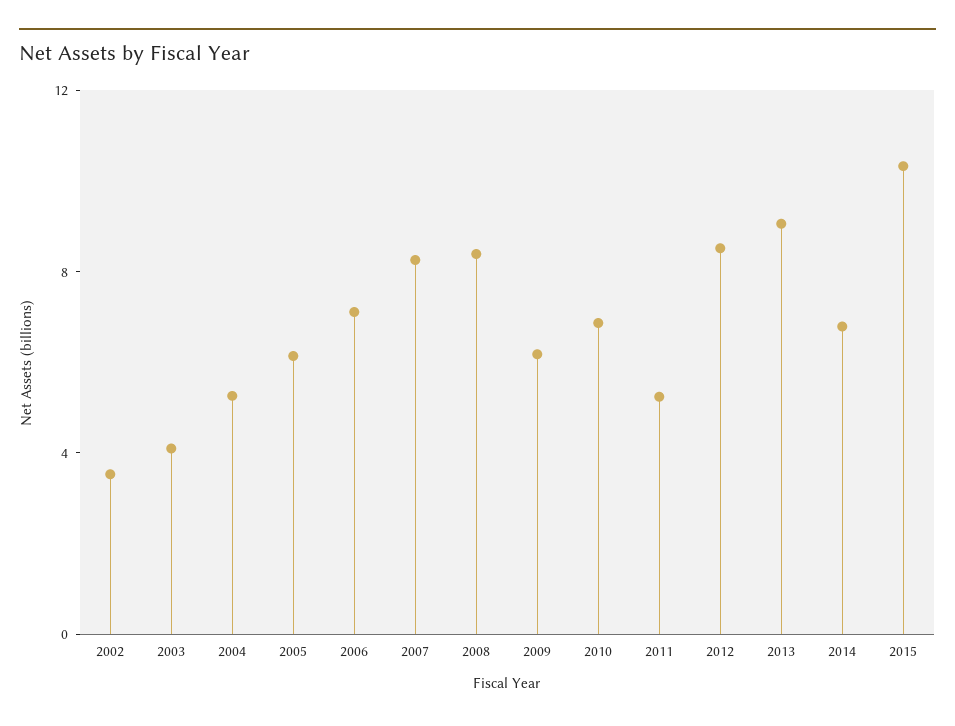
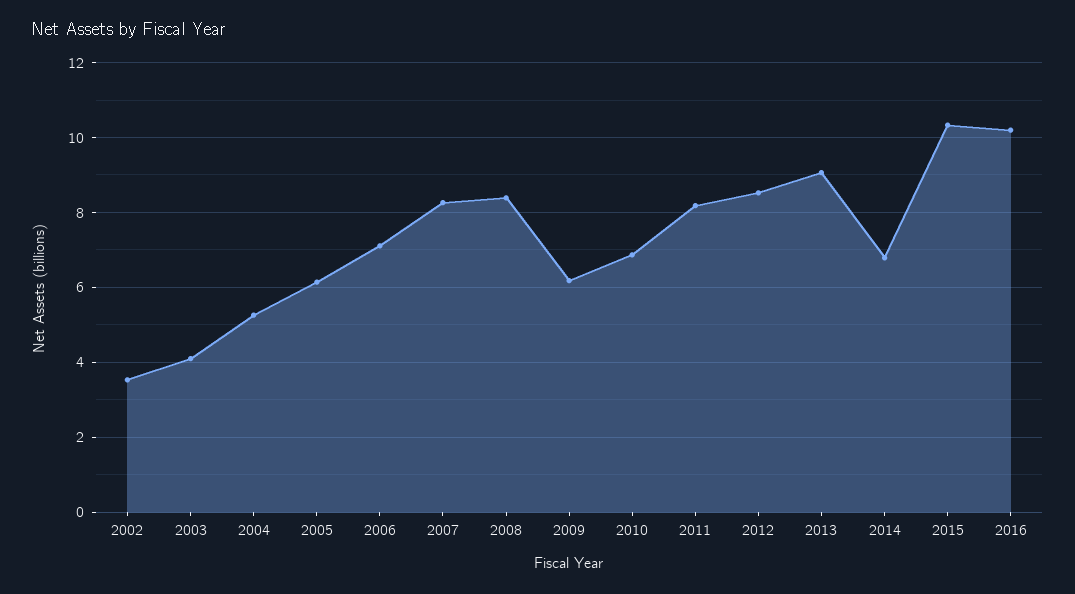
2011: 5 -> 8.2
2016: none -> 10.2

